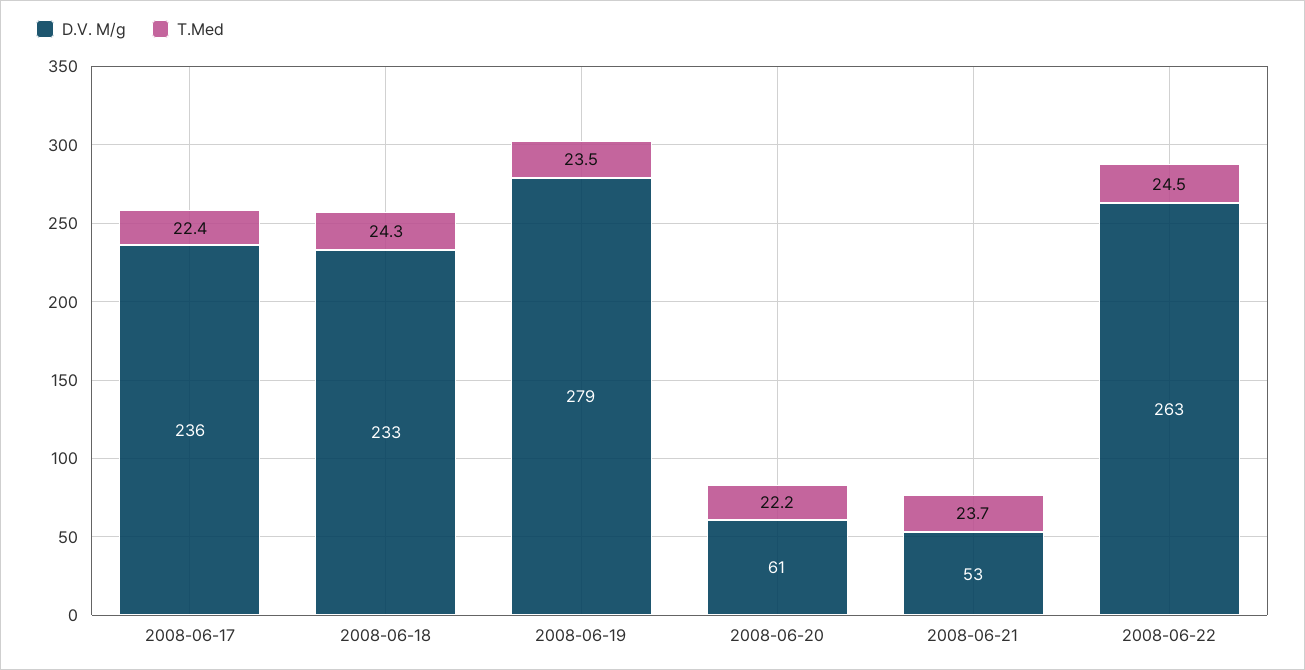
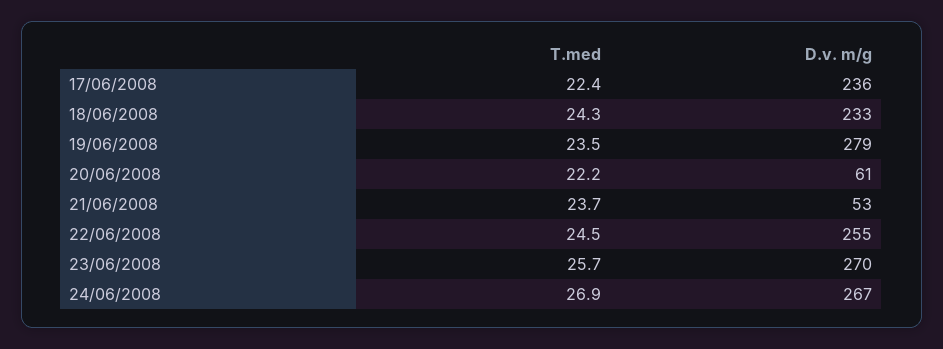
D.V. M/g, 2008-06-22: 263 -> 255
T.Med, 23/06/2008: none -> 25.7
D.V. M/g, 23/06/2008: none -> 270
T.Med, 24/06/2008: none -> 26.9
D.V. M/g, 24/06/2008: none -> 267

